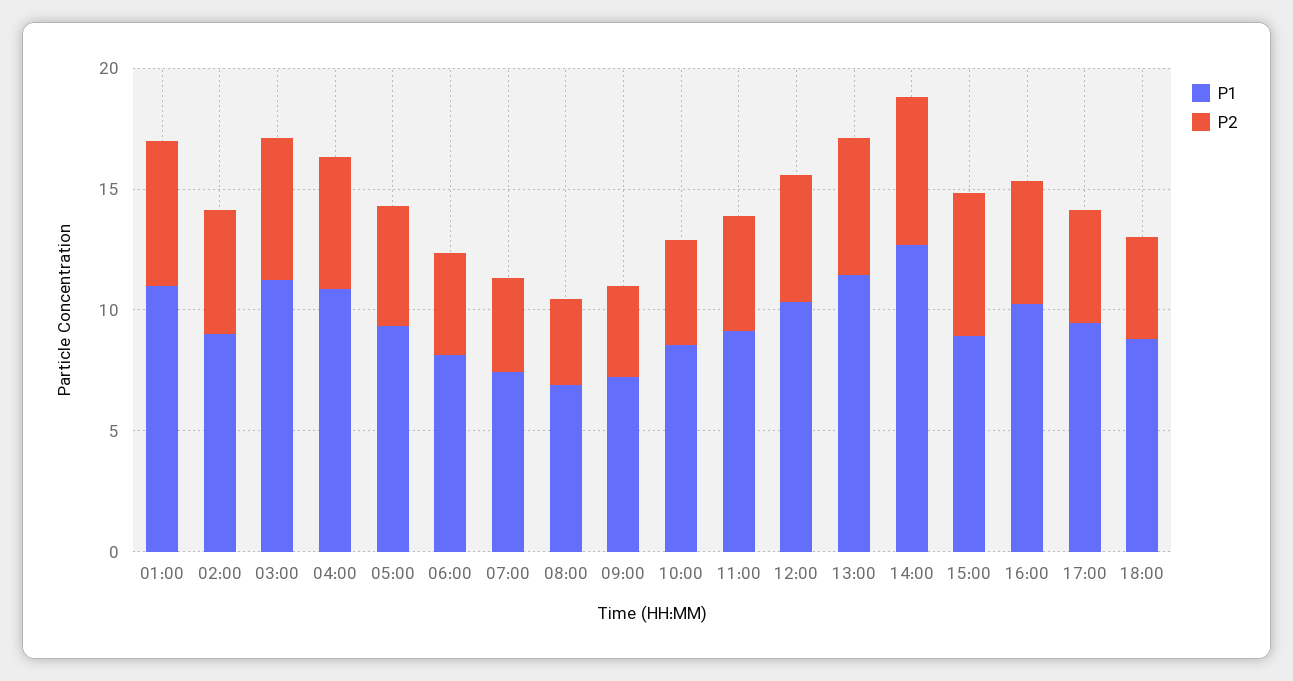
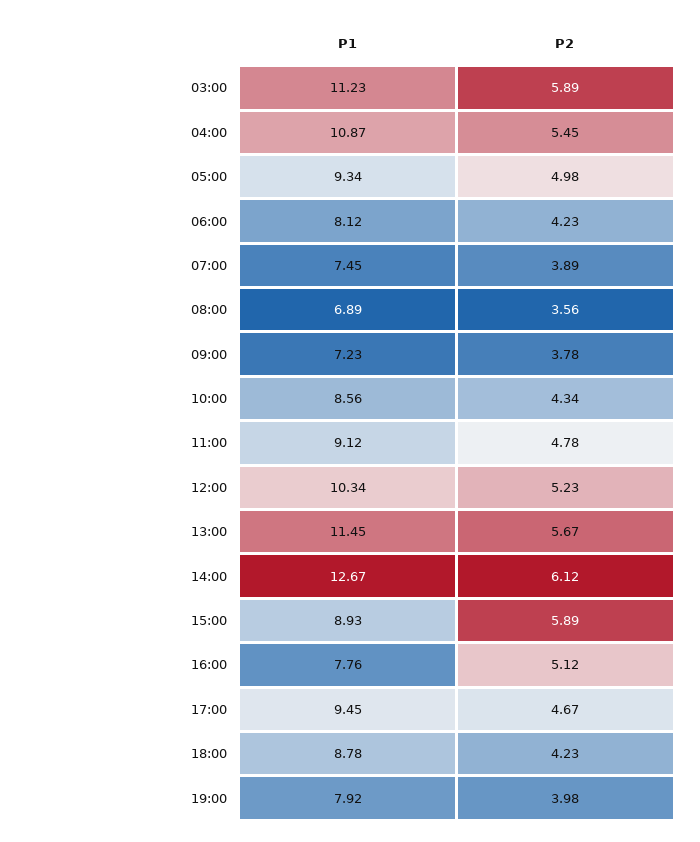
P1, 01:00: 11 -> none
P2, 01:00: 6 -> none
P1, 02:00: 9 -> none
P2, 02:00: 5 -> none
P1, 16:00: 10 -> 7.76
P1, 19:00: none -> 7.92
P2, 19:00: none -> 3.98

